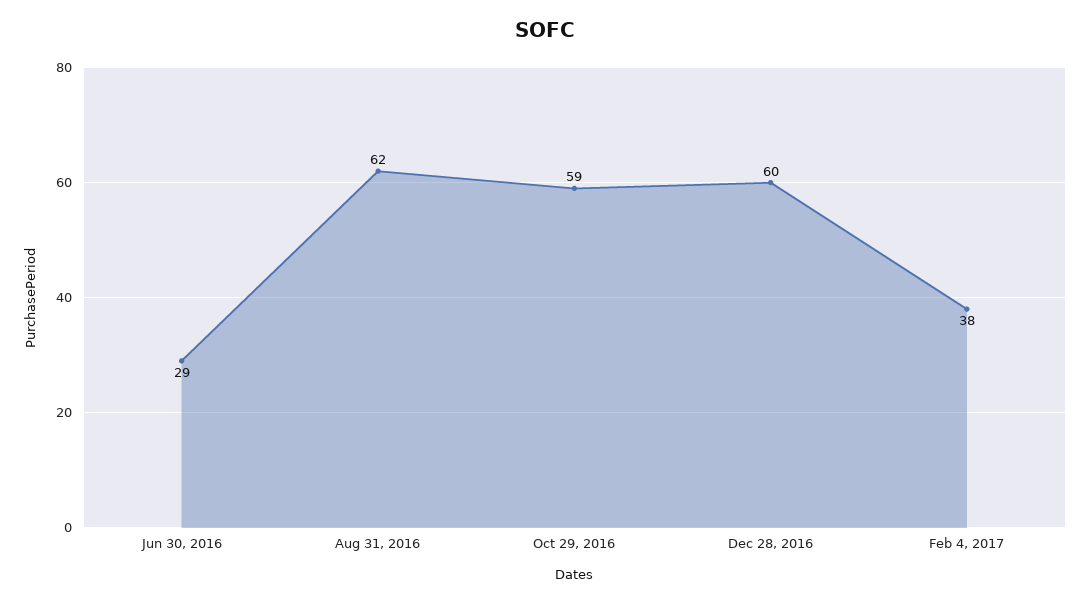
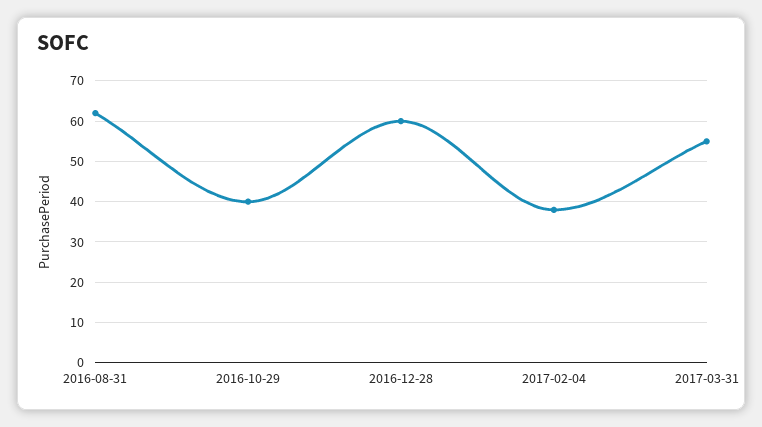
Jun 30, 2016: 29 -> none
Oct 29, 2016: 59 -> 40
2017-03-31: none -> 55

